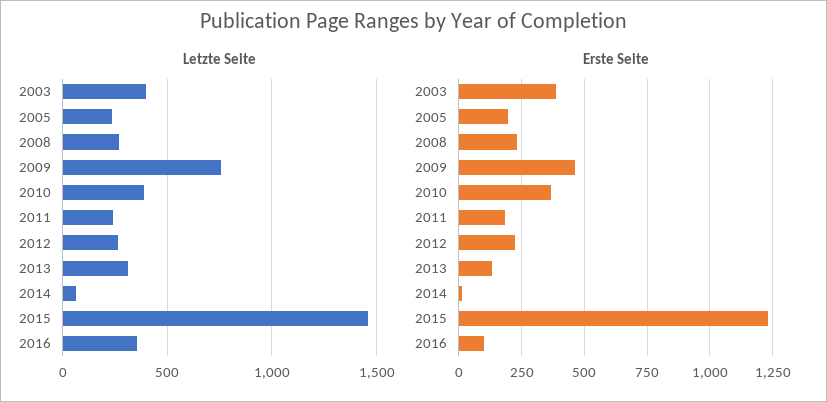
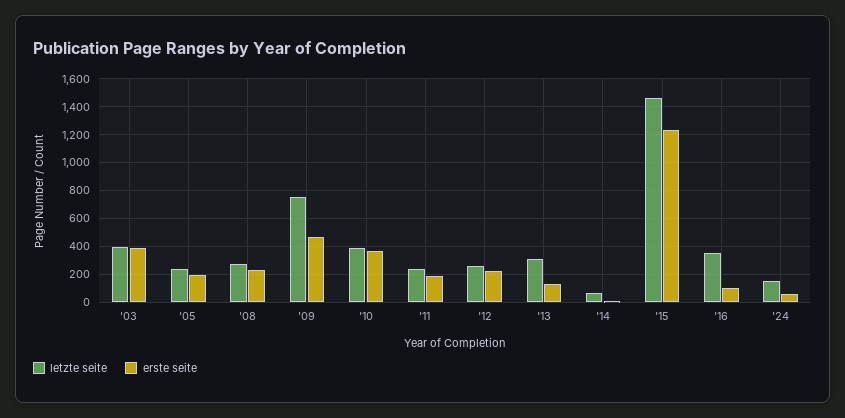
Letzte Seite, '24: none -> 150
Erste Seite, '24: none -> 50

